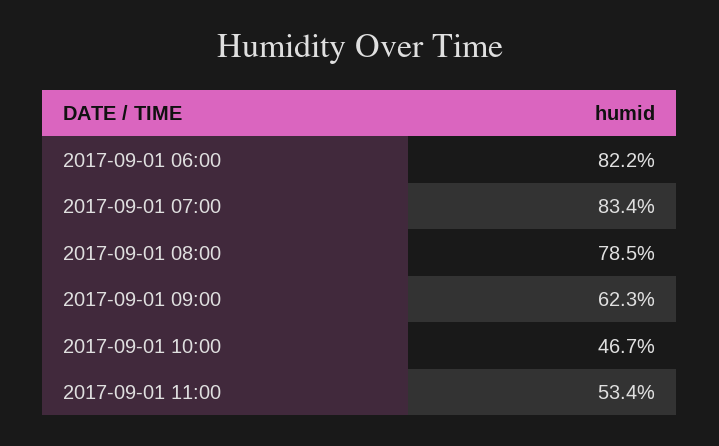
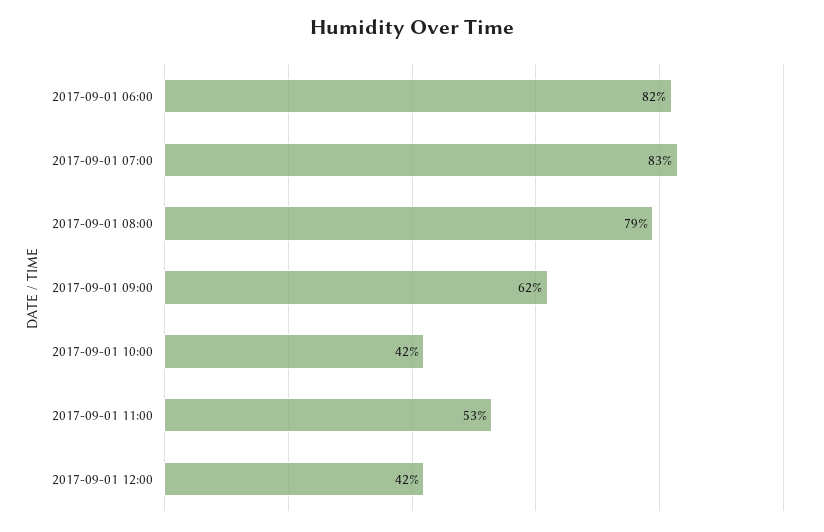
2017-09-01 10:00: 46.7 -> 42
2017-09-01 12:00: none -> 42

